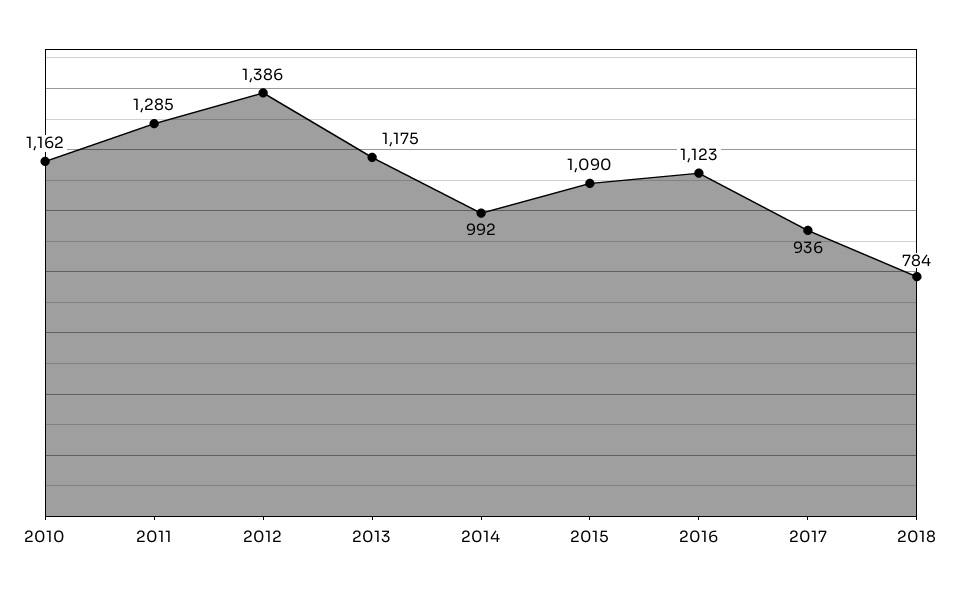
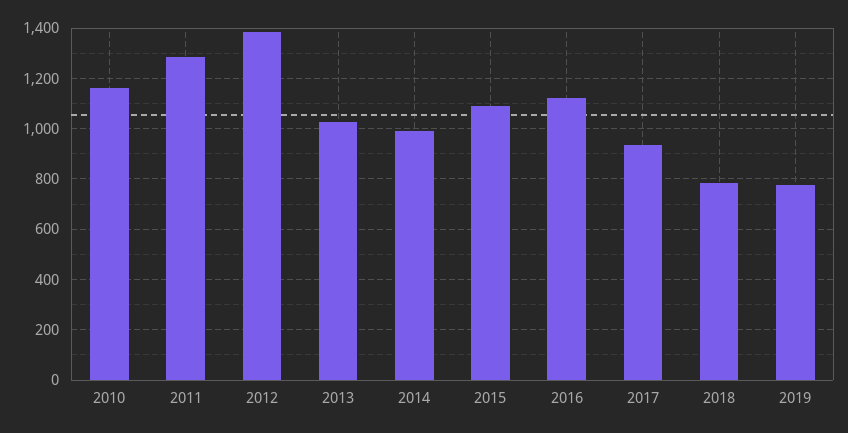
2013: 1175 -> 1025
2019: none -> 775

